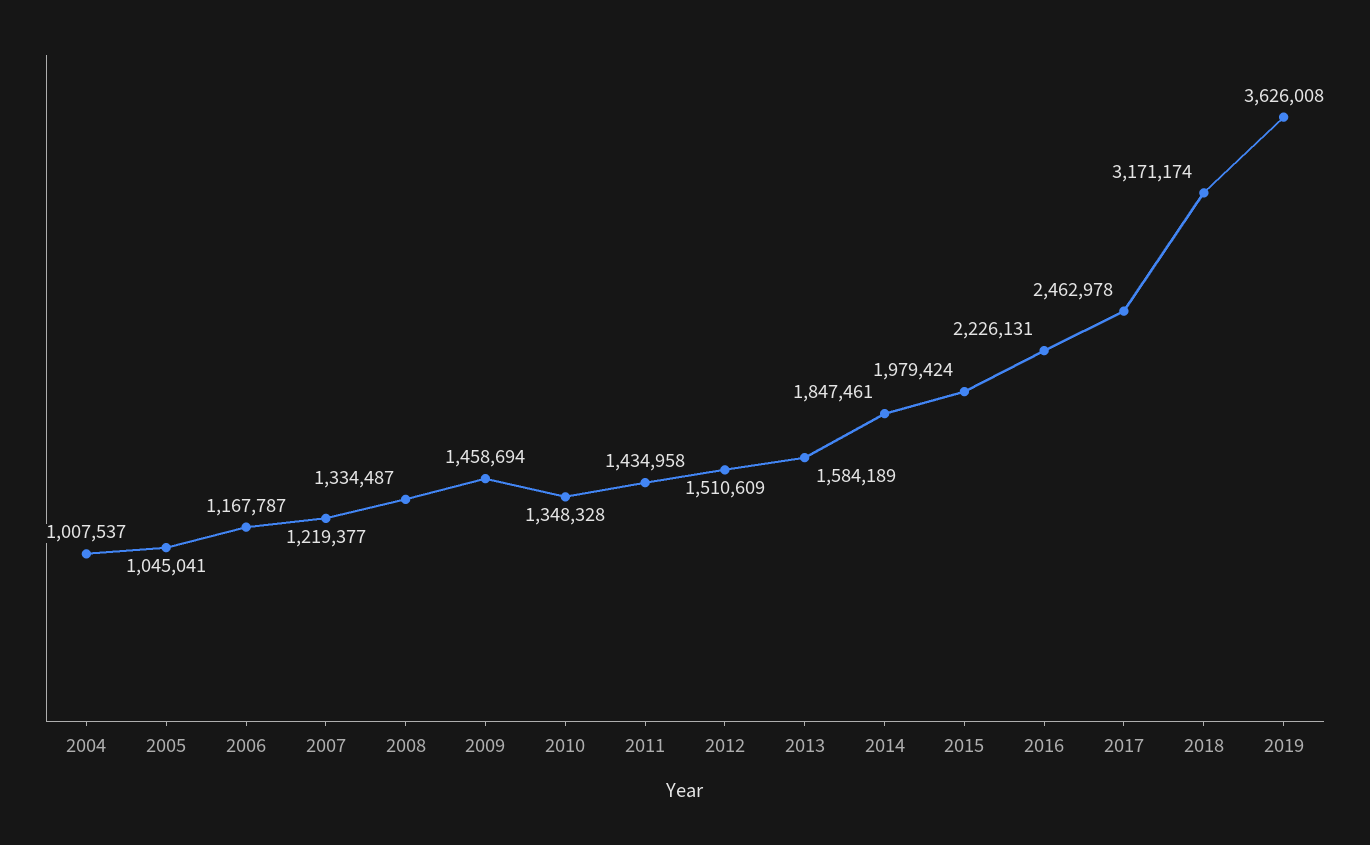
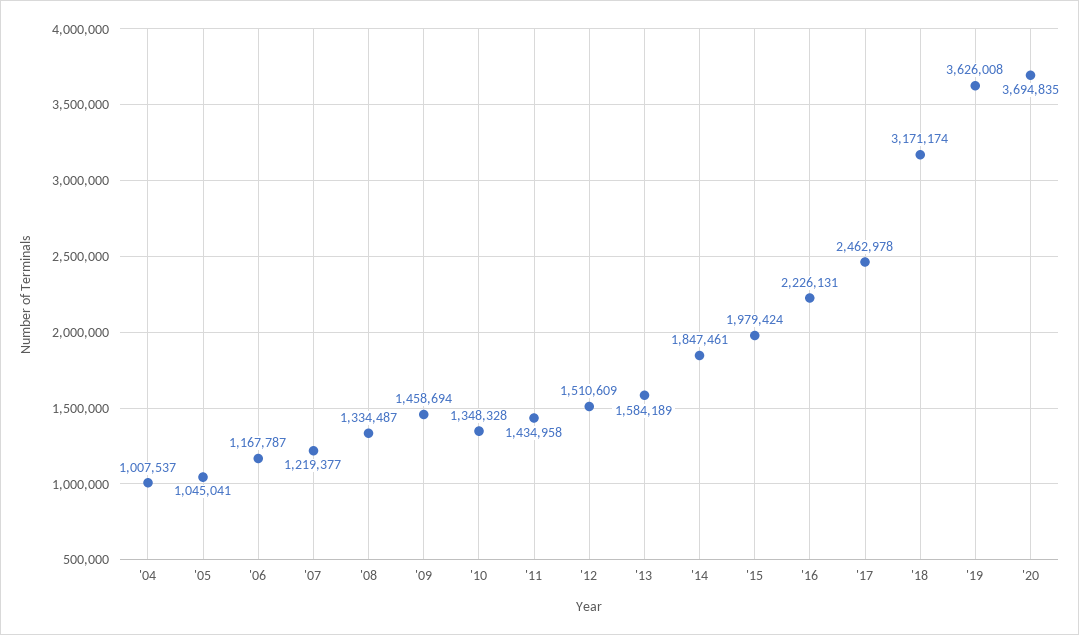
'20: none -> 3694835

